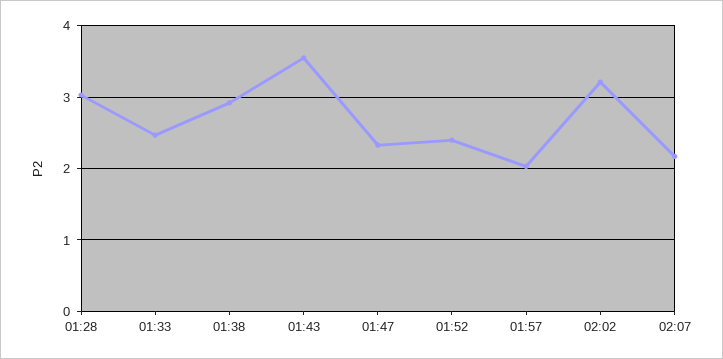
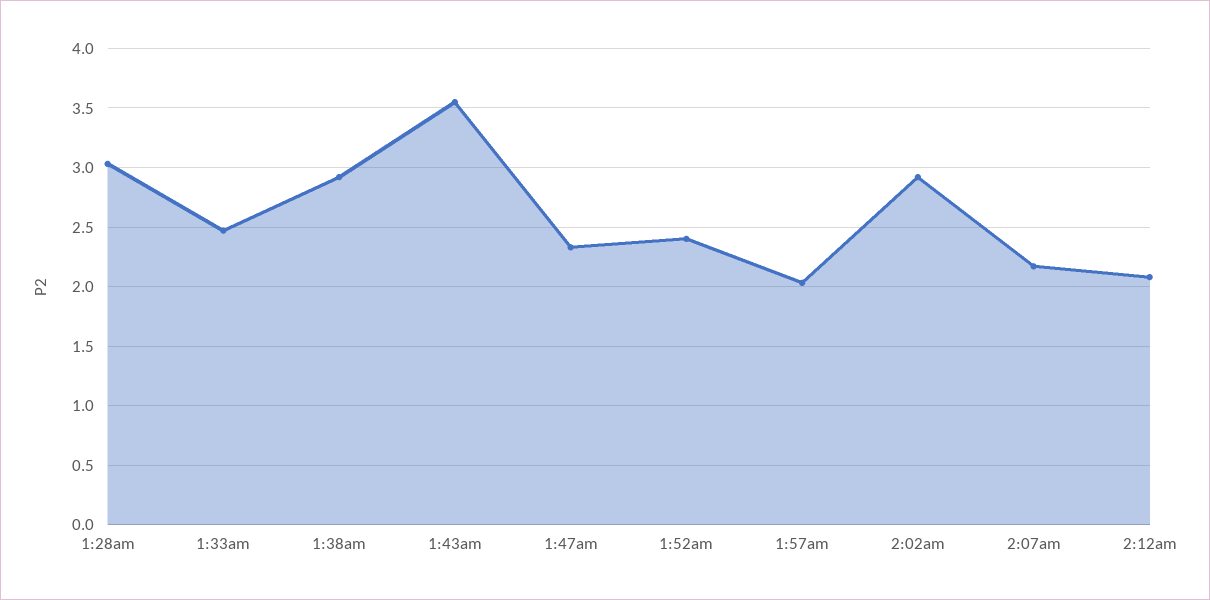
02:02: 3.2 -> 2.9
2:12am: none -> 2.1

